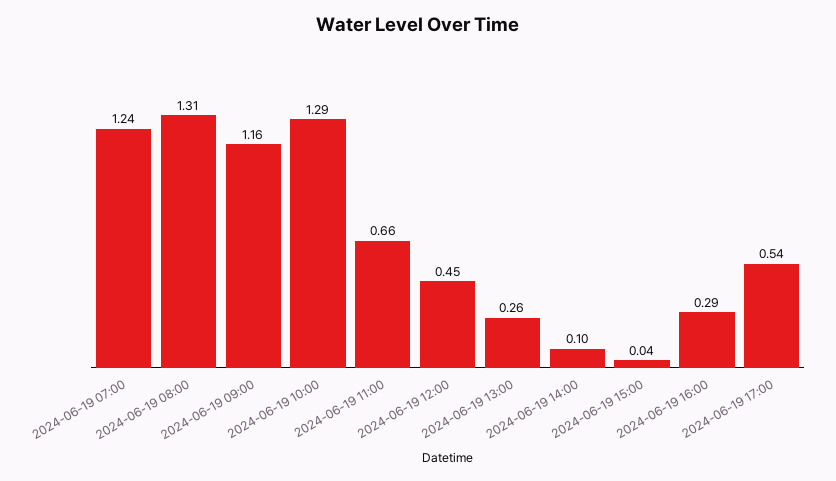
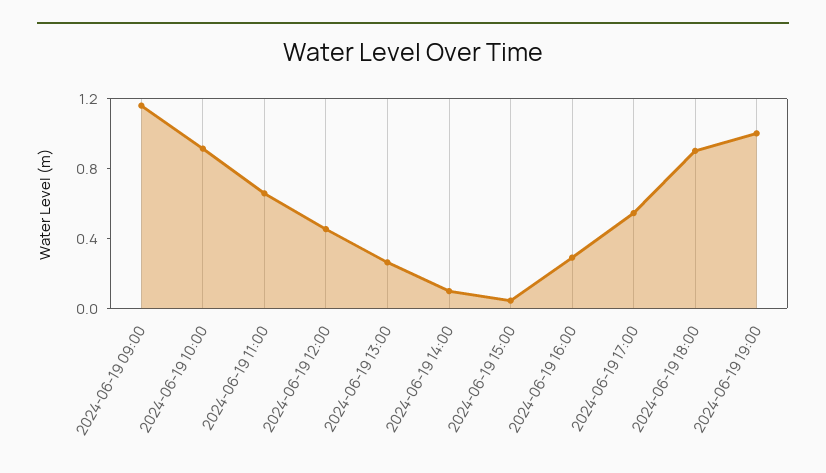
2024-06-19 07:00: 1.24 -> none
2024-06-19 08:00: 1.31 -> none
2024-06-19 10:00: 1.29 -> 0.9
2024-06-19 18:00: none -> 0.9
2024-06-19 19:00: none -> 1

